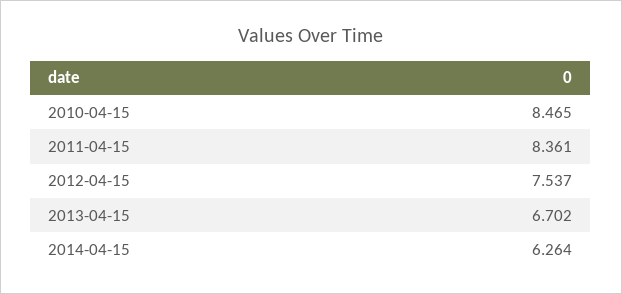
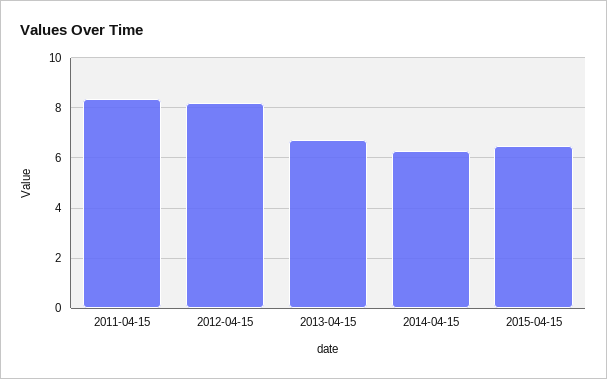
2010-04-15: 8.465 -> none
2012-04-15: 7.537 -> 8.25
2015-04-15: none -> 6.5

